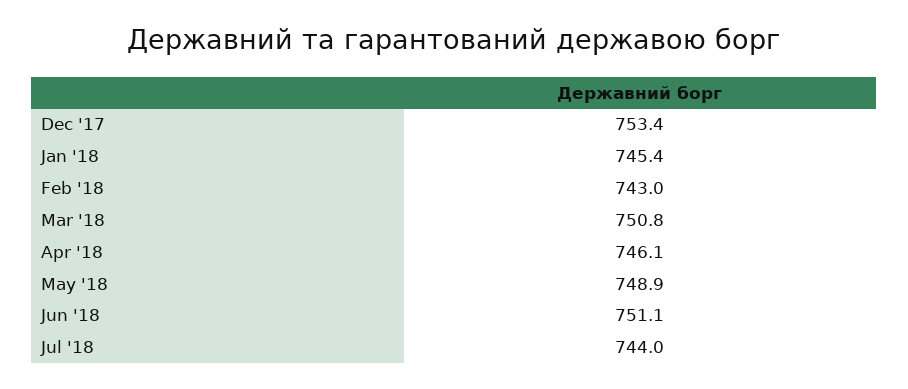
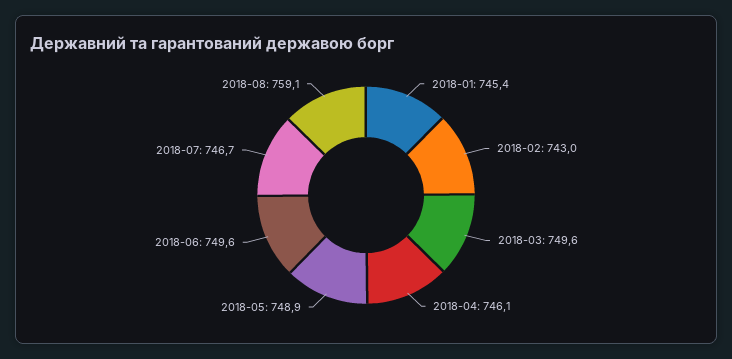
Dec '17: 753.4 -> none
Mar '18: 750.8 -> 749.6
Jun '18: 751.1 -> 749.6
Jul '18: 744 -> 746.7
2018-08: none -> 759.1

